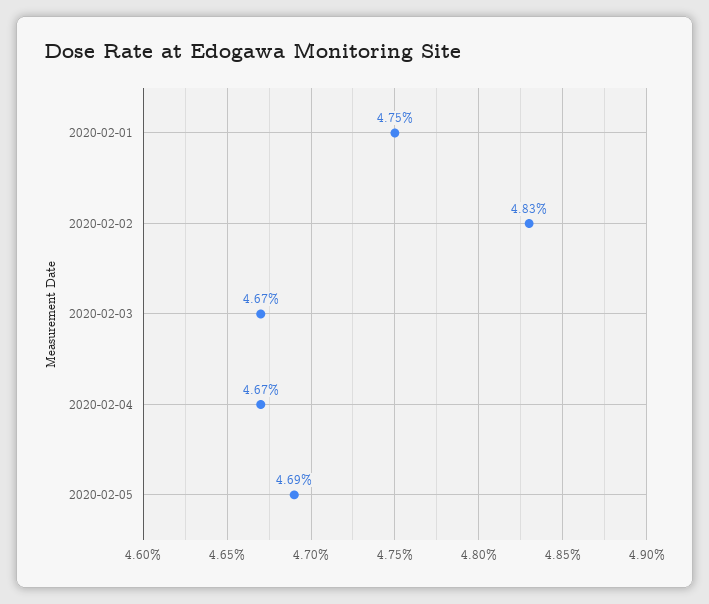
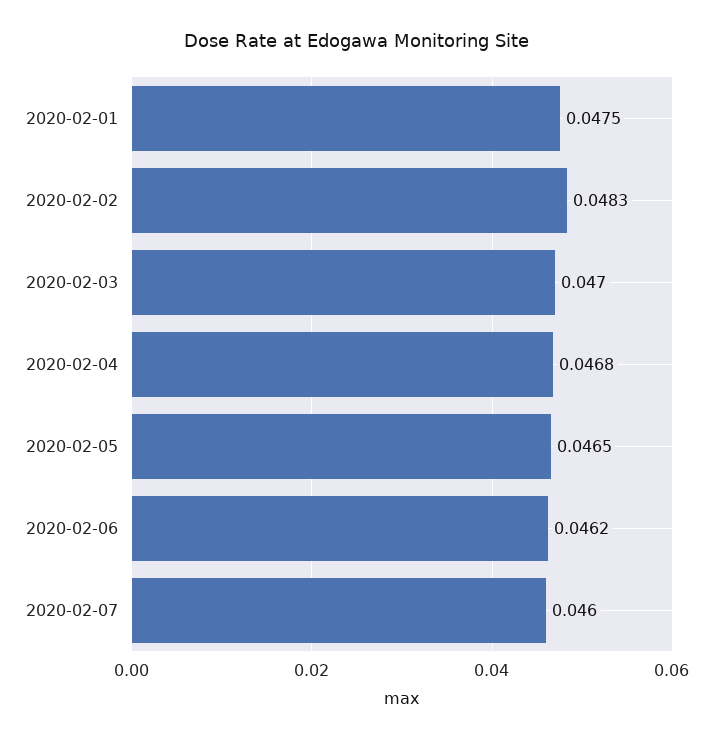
2020-02-03: 0.0467 -> 0.047
2020-02-04: 0.0467 -> 0.0468
2020-02-05: 0.0469 -> 0.0465
2020-02-06: none -> 0.0462
2020-02-07: none -> 0.046

